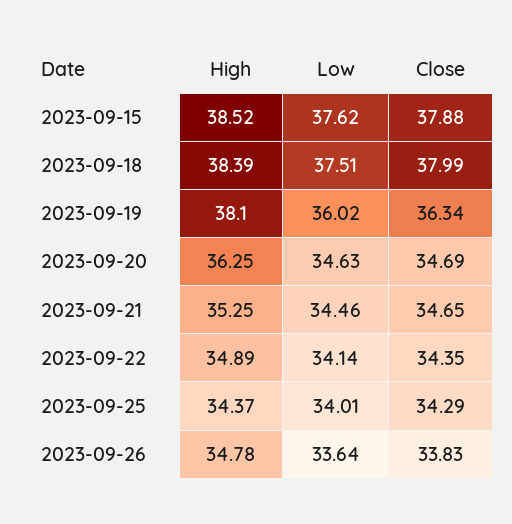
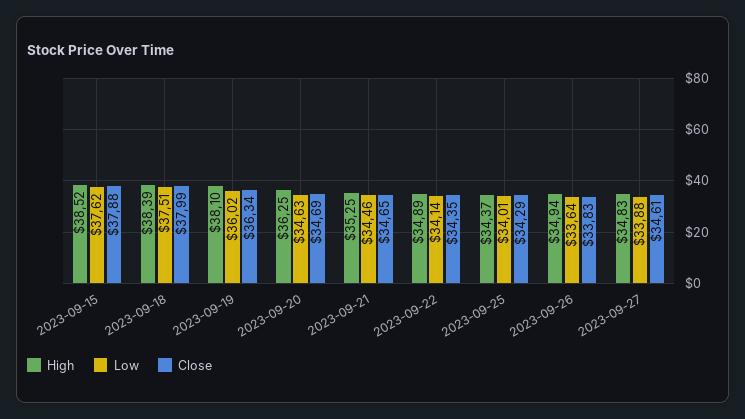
High, 2023-09-26: 34.78 -> 34.94
High, 2023-09-27: none -> 34.83
Low, 2023-09-27: none -> 33.88
Close, 2023-09-27: none -> 34.61

